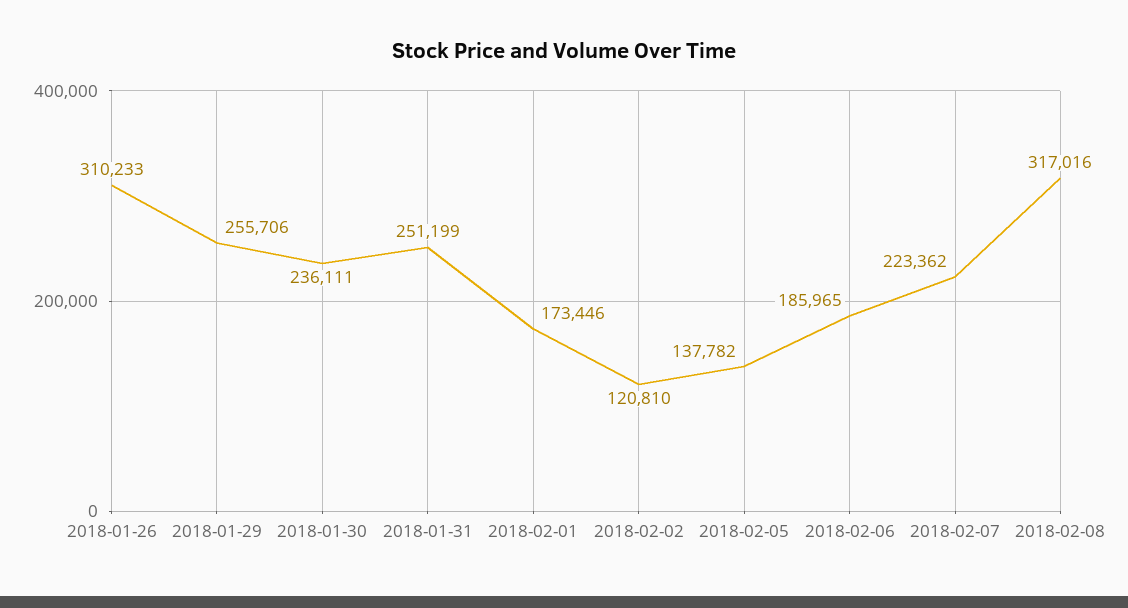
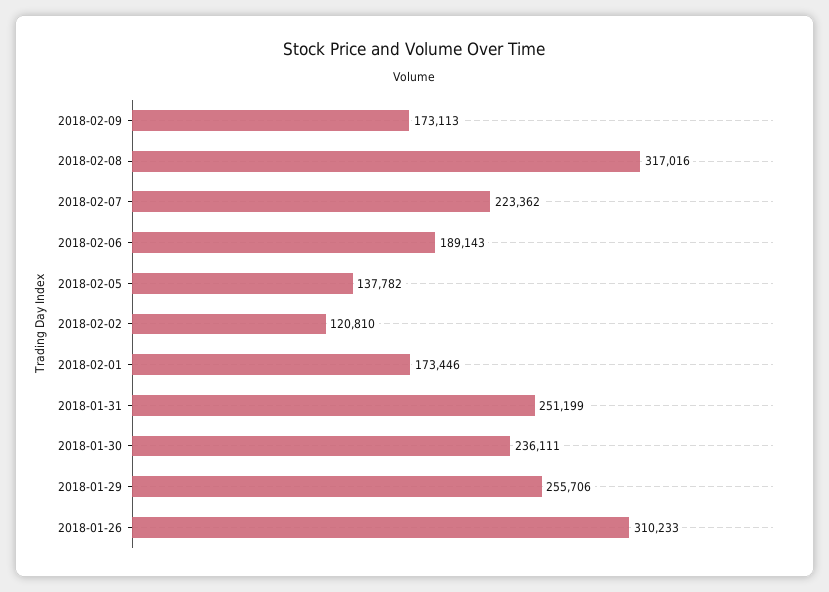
2018-02-06: 185965 -> 189143
2018-02-09: none -> 173113

